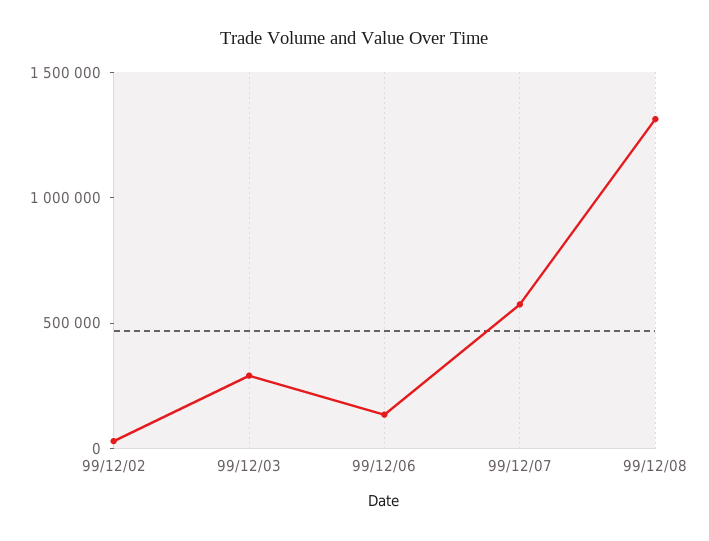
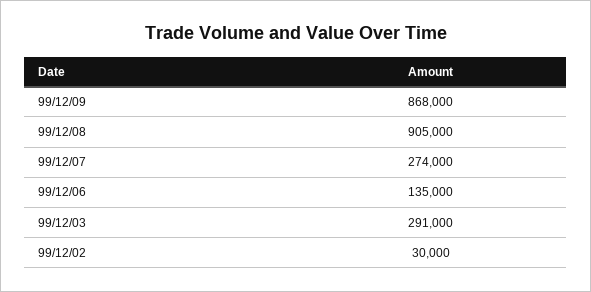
99/12/07: 600000 -> 274000
99/12/08: 1300000 -> 905000
99/12/09: none -> 868000

